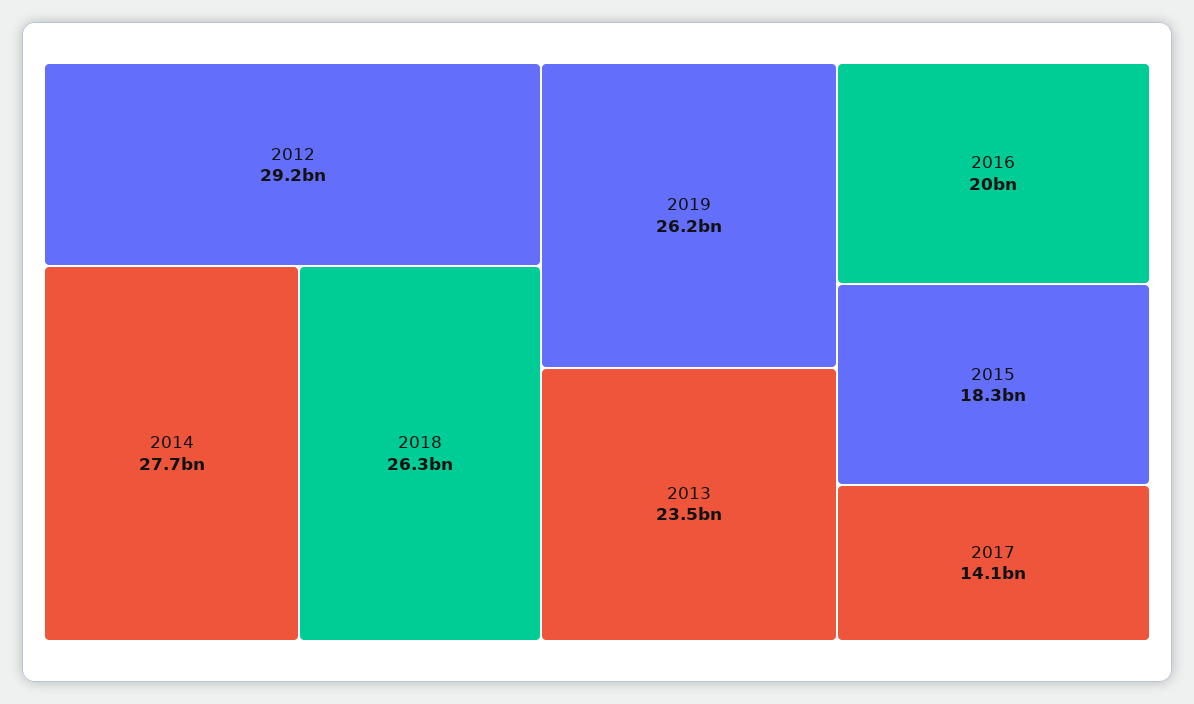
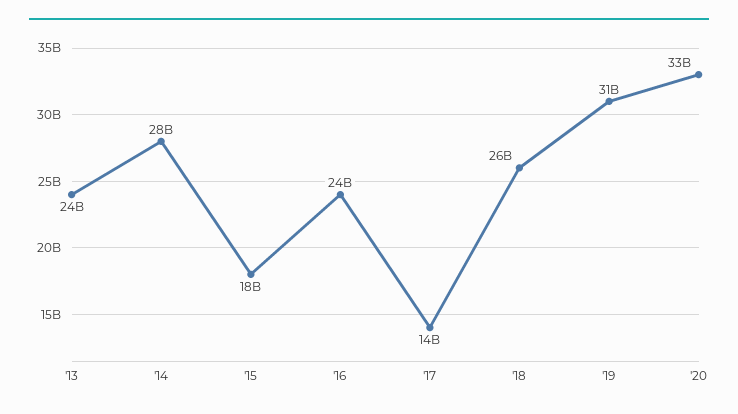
2012: 29200000000 -> none
2019: 26200000000 -> 31000000000
2016: 20000000000 -> 24000000000
'20: none -> 33000000000

